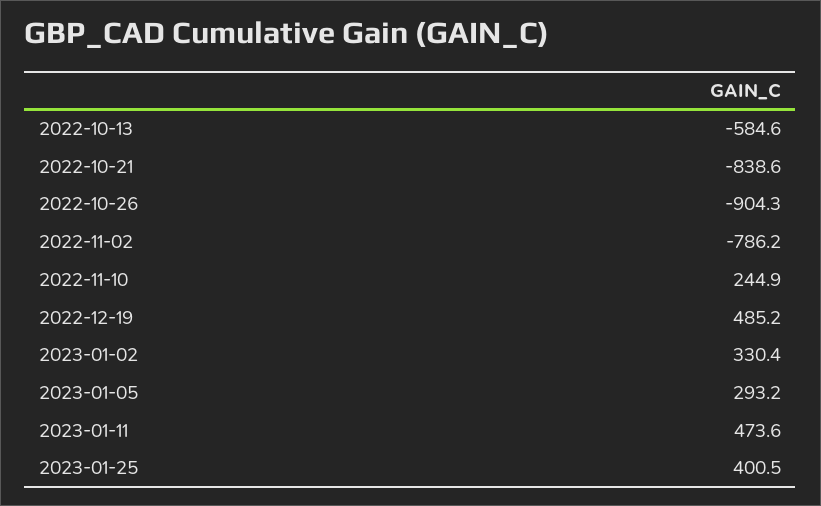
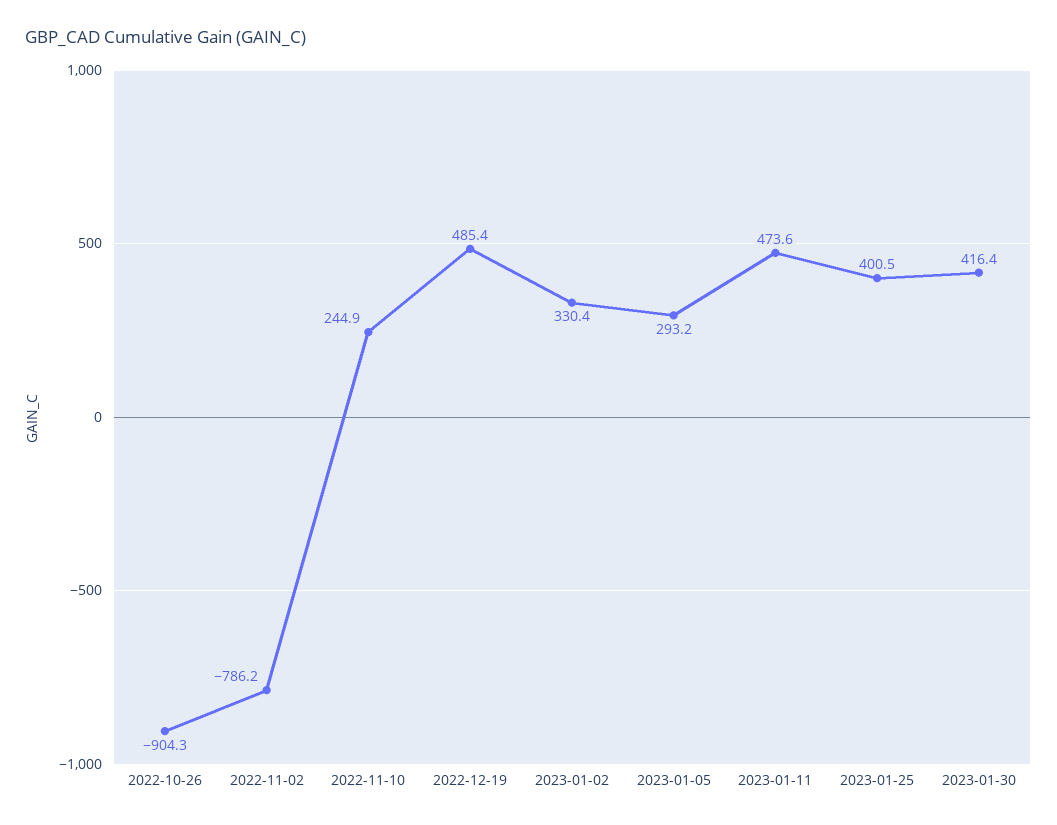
2022-10-13: -584.6 -> none
2022-10-21: -838.6 -> none
2022-12-19: 485.2 -> 485.4
2023-01-30: none -> 416.4

